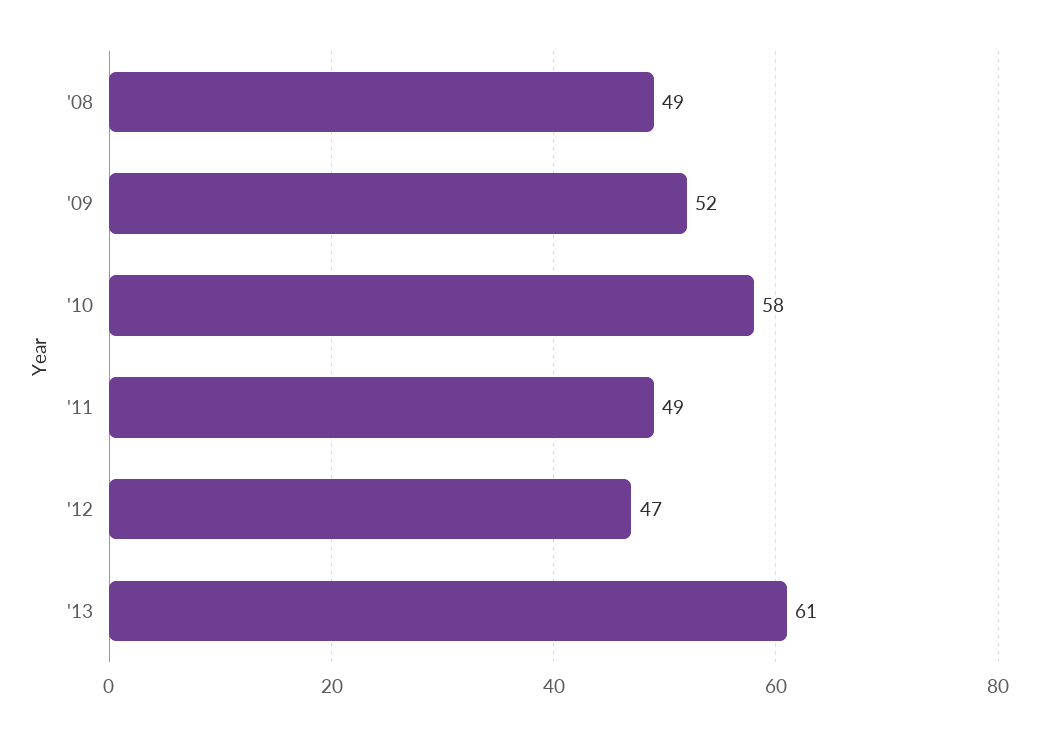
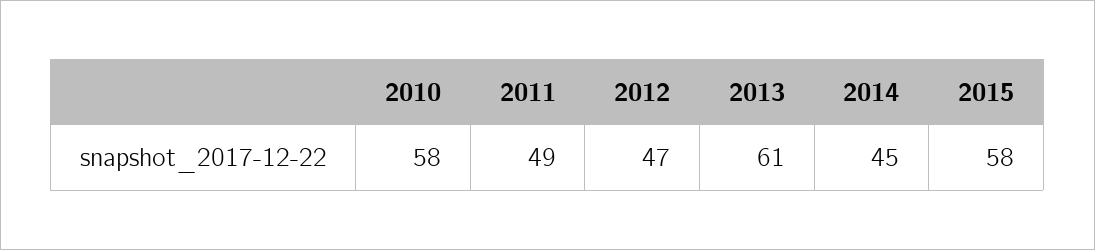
'08: 49 -> none
'09: 52 -> none
2014: none -> 45
2015: none -> 58

